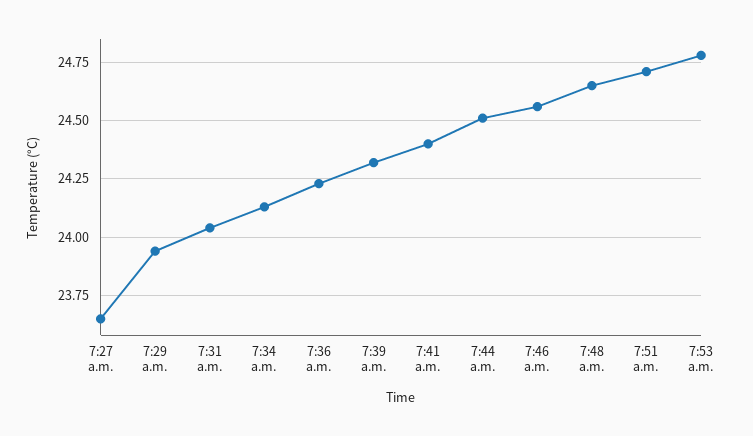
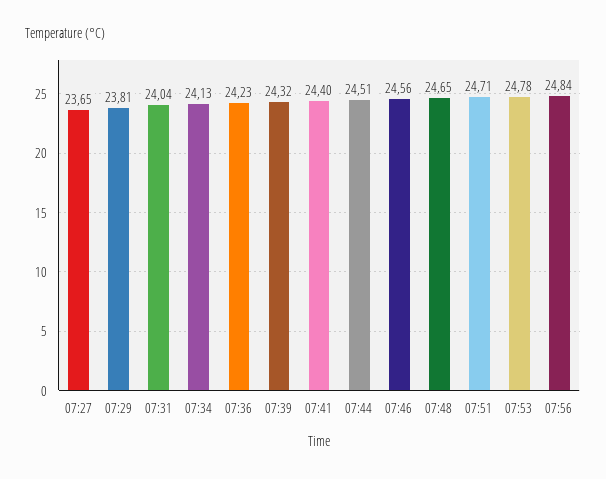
7:29 a.m.: 23.95 -> 23.81
07:56: none -> 24.84

